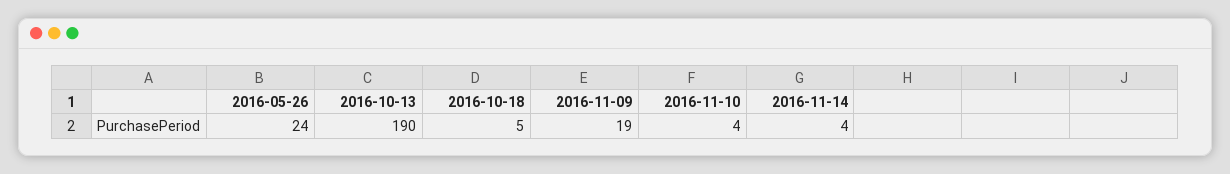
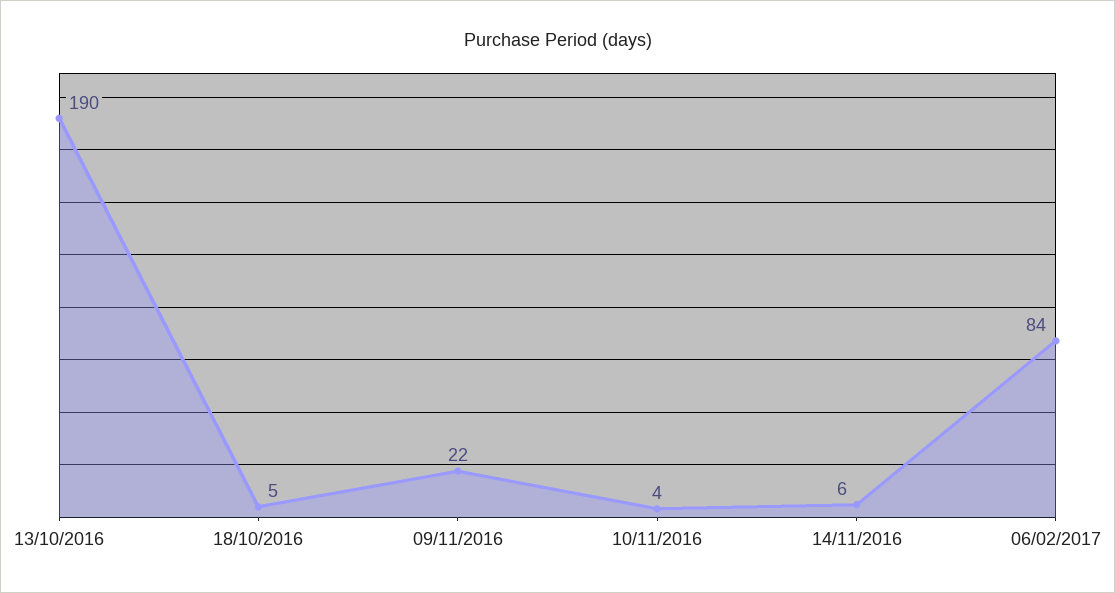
2016-05-26: 24 -> none
2016-11-09: 19 -> 22
2016-11-14: 4 -> 6
06/02/2017: none -> 84

